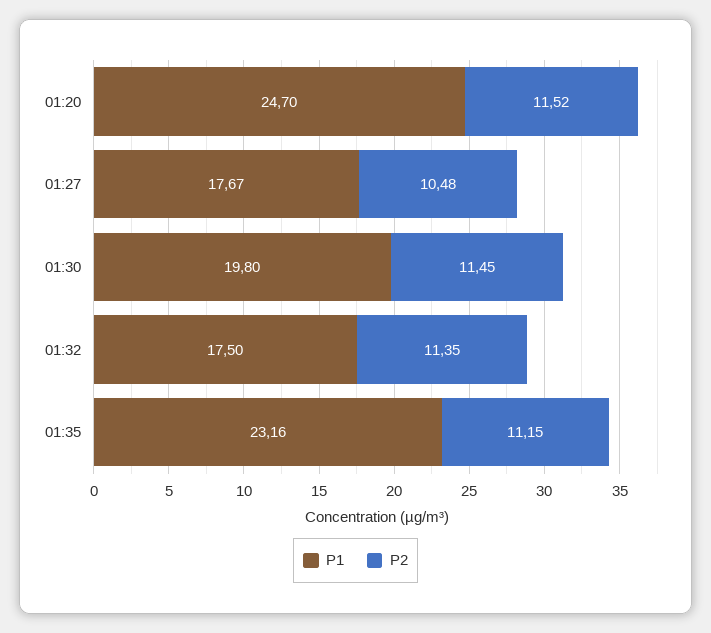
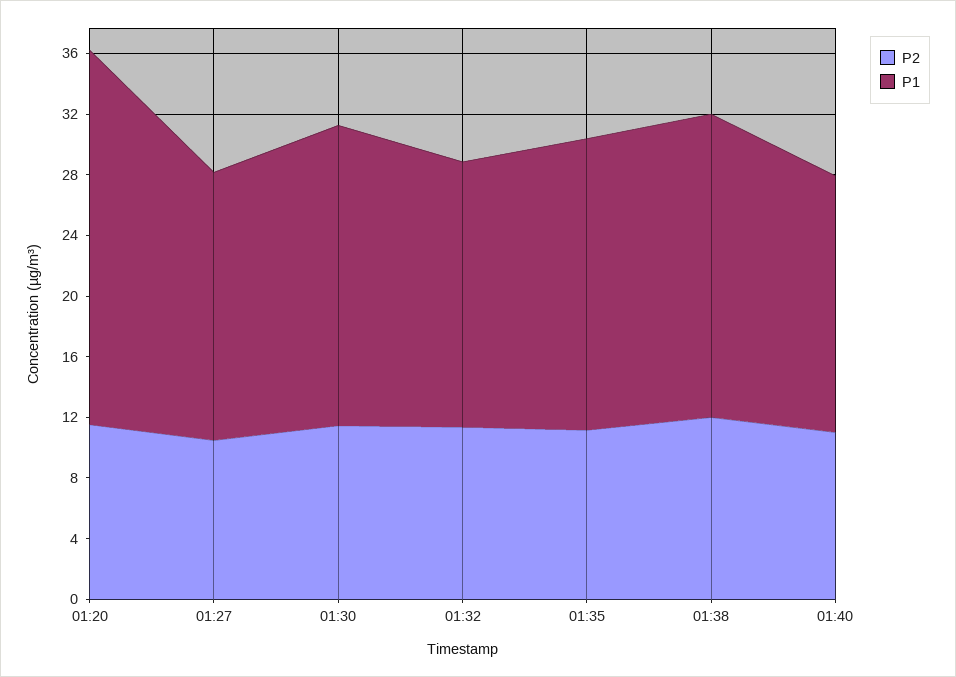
P1, 01:35: 23.16 -> 19
P2, 01:38: none -> 12
P1, 01:38: none -> 20
P2, 01:40: none -> 11
P1, 01:40: none -> 17

